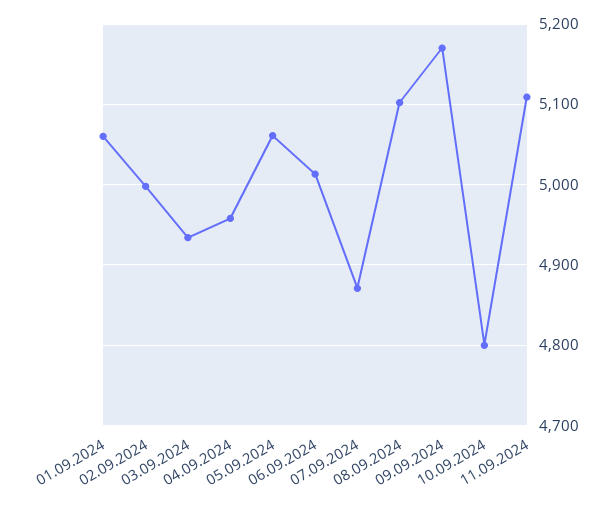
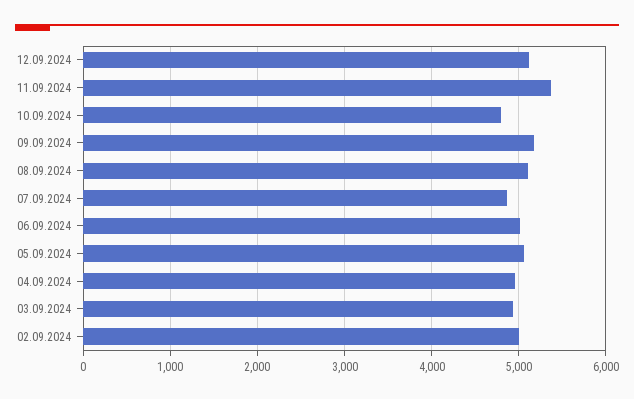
01.09.2024: 5060 -> none
11.09.2024: 5110 -> 5400
12.09.2024: none -> 5100

